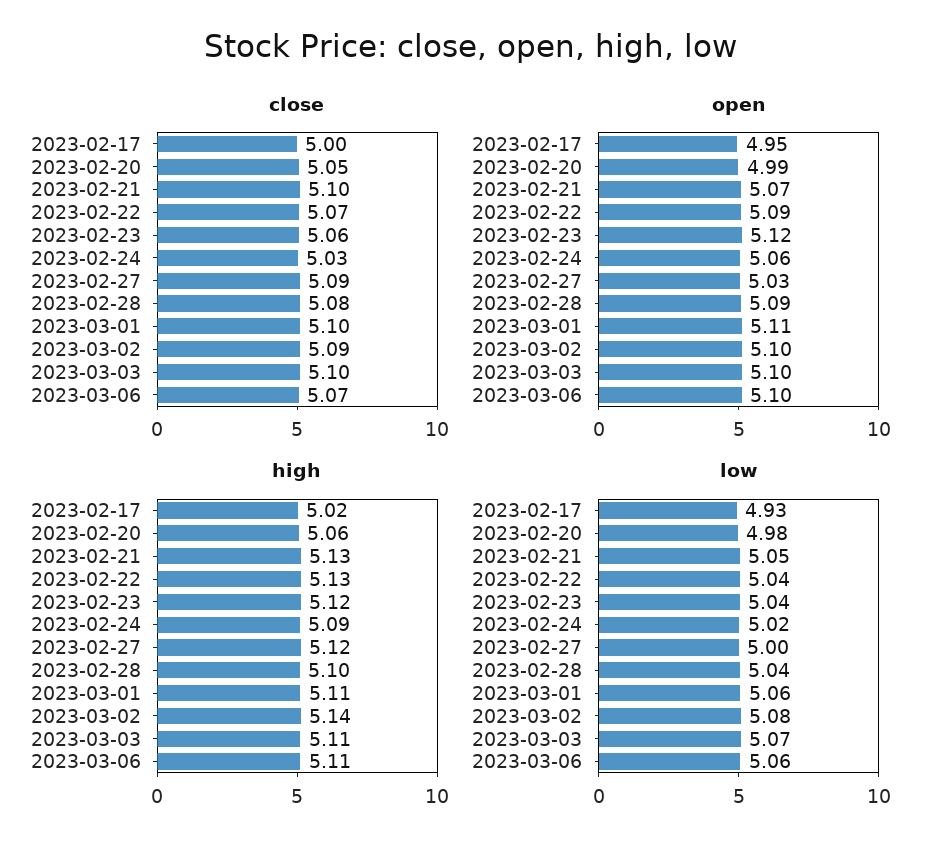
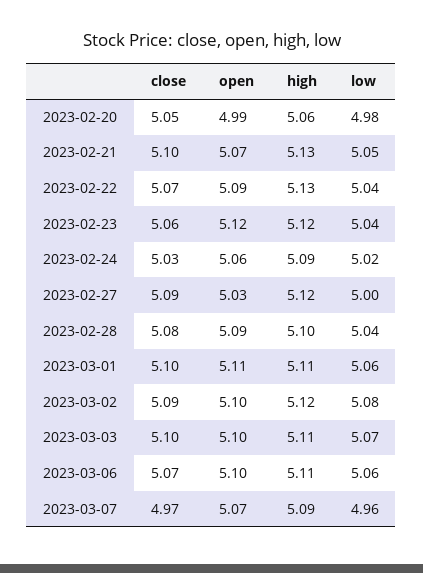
close, 2023-02-17: 5 -> none
open, 2023-02-17: 4.95 -> none
high, 2023-02-17: 5.02 -> none
high, 2023-03-02: 5.14 -> 5.12
low, 2023-02-17: 4.93 -> none
close, 2023-03-07: none -> 4.97
open, 2023-03-07: none -> 5.07
high, 2023-03-07: none -> 5.09
low, 2023-03-07: none -> 4.96

